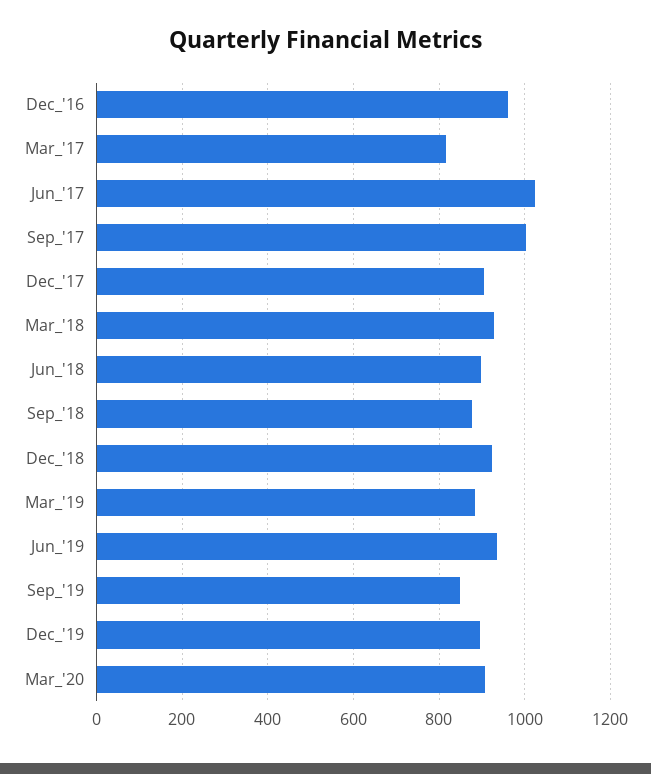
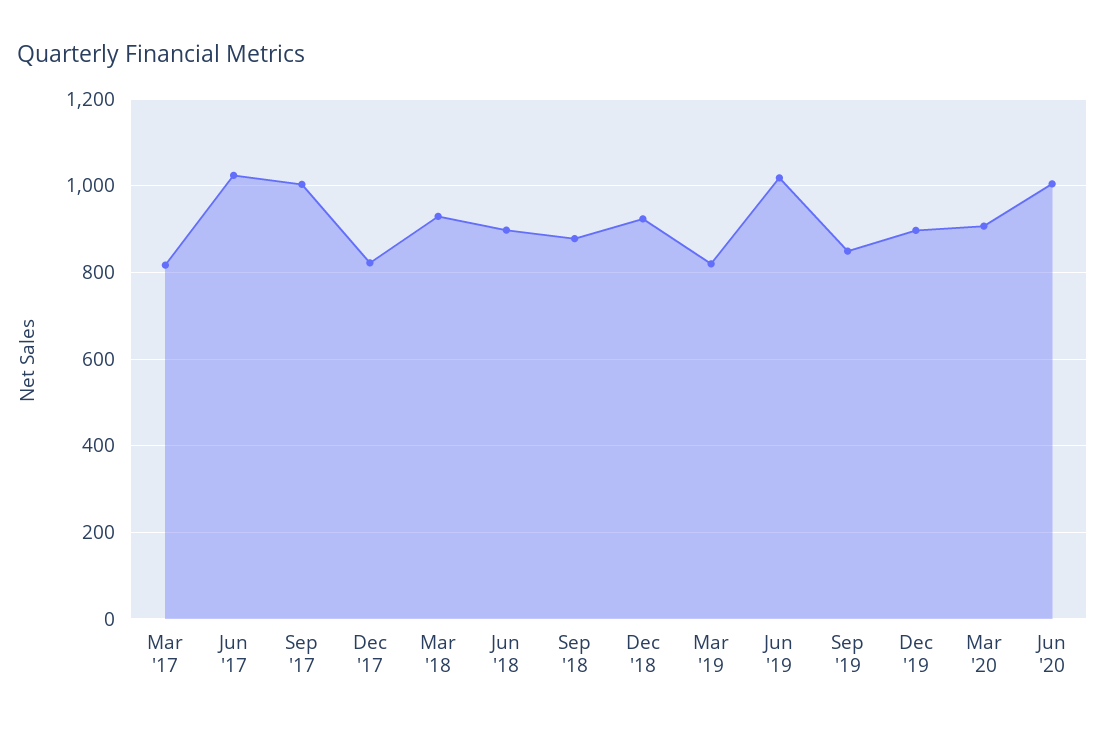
Dec_'16: 960 -> none
Dec_'17: 900 -> 820
Mar_'19: 880 -> 820
Jun_'19: 940 -> 1020
Jun '20: none -> 1000

